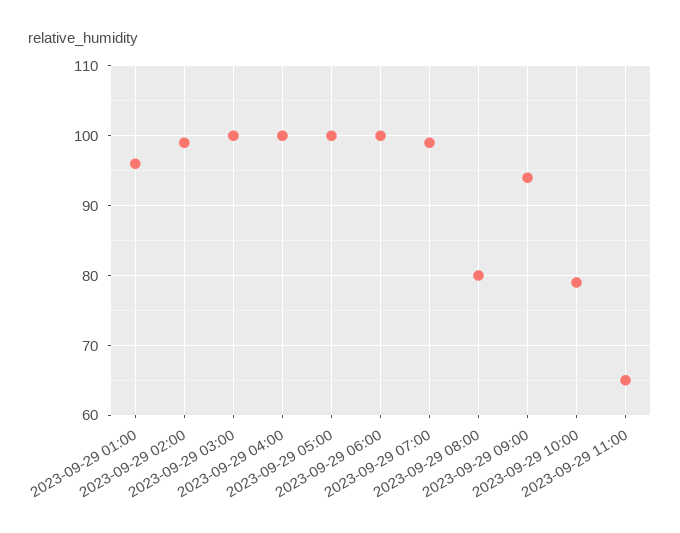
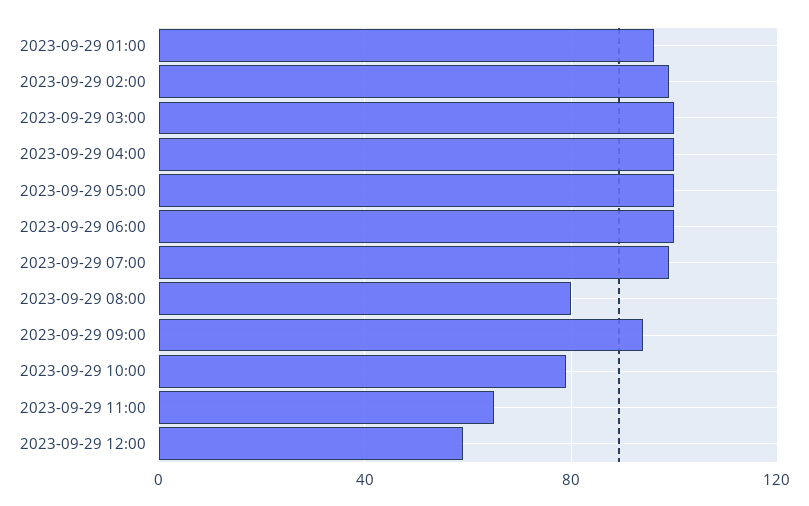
2023-09-29 12:00: none -> 60

